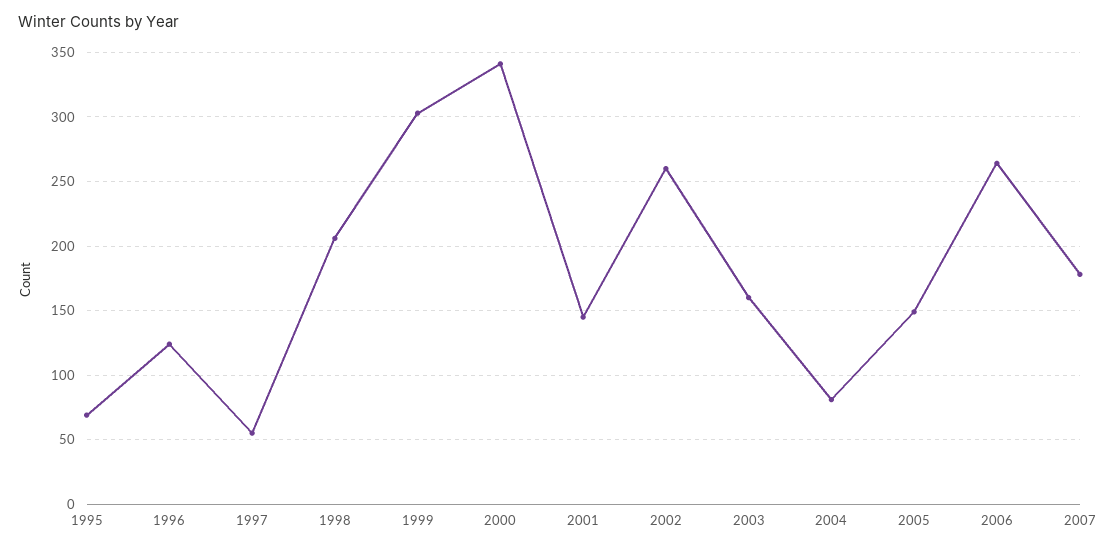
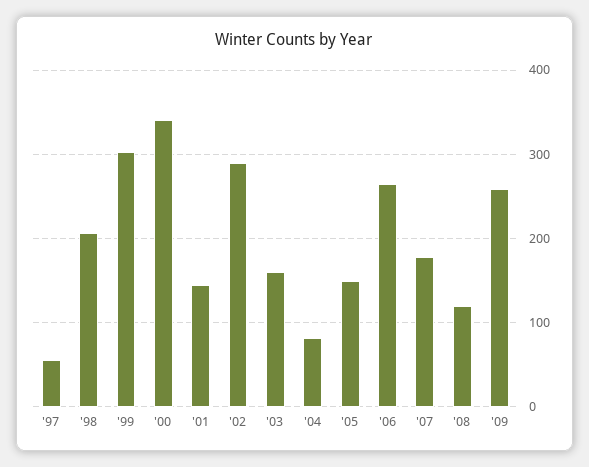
1995: 70 -> none
1996: 125 -> none
2002: 260 -> 290
'08: none -> 120
'09: none -> 260

